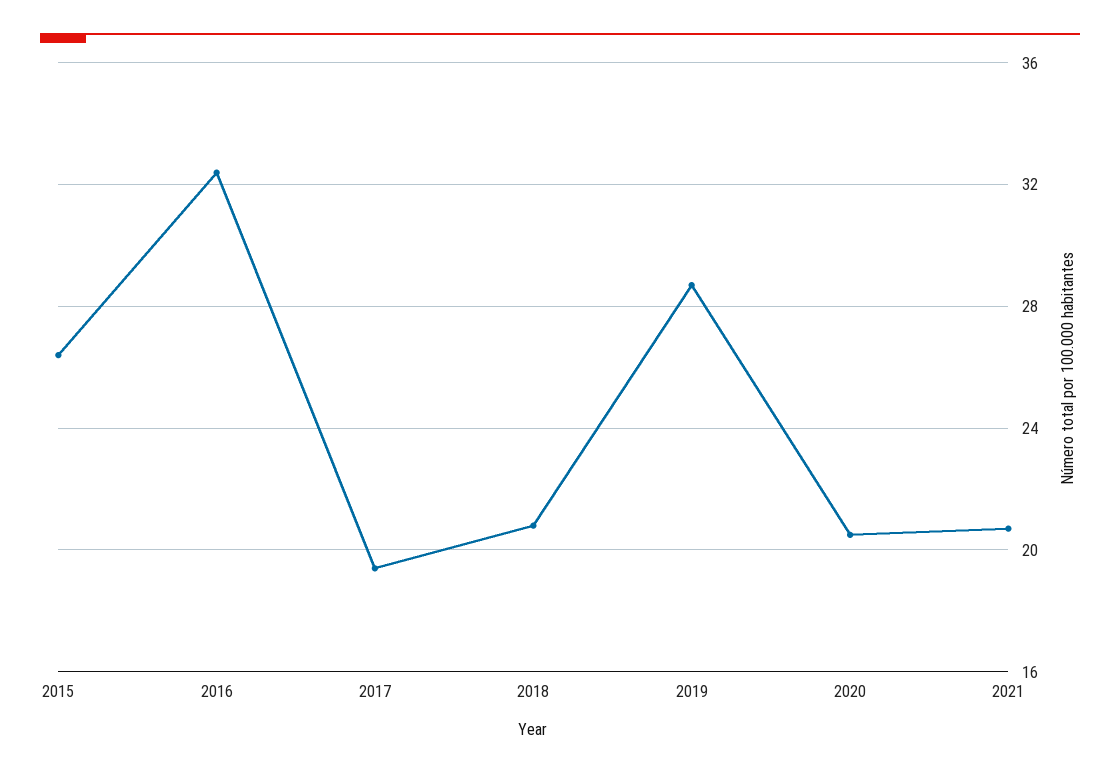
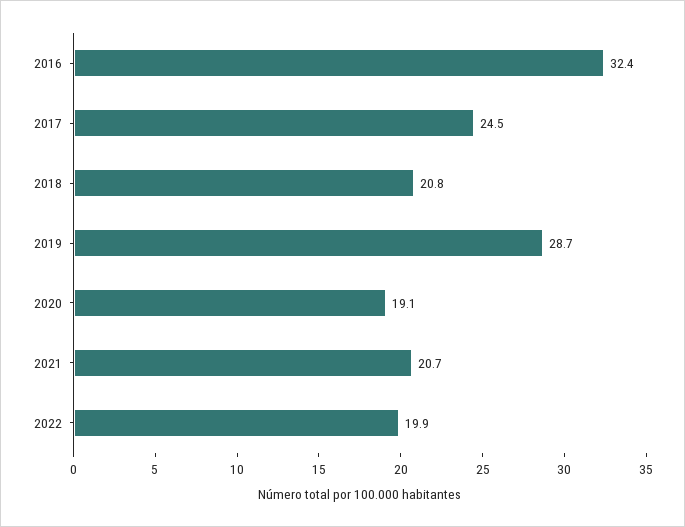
2015: 26.5 -> none
2017: 19.5 -> 24.5
2020: 20.5 -> 19.1
2022: none -> 19.9

